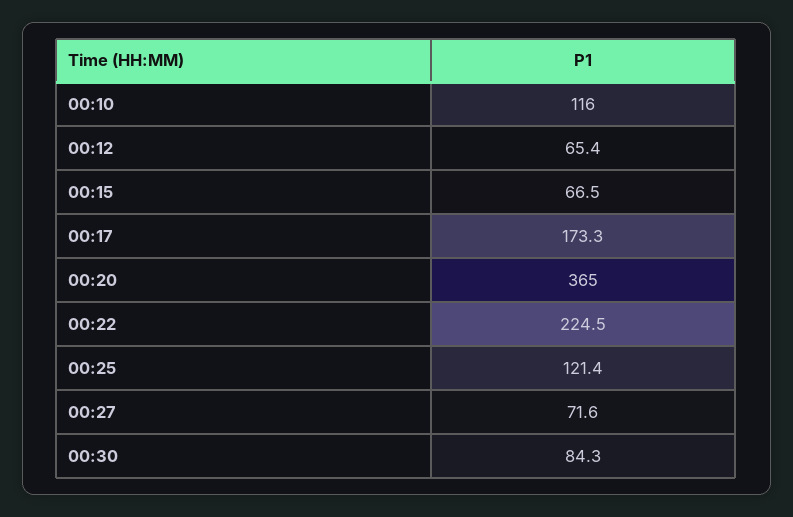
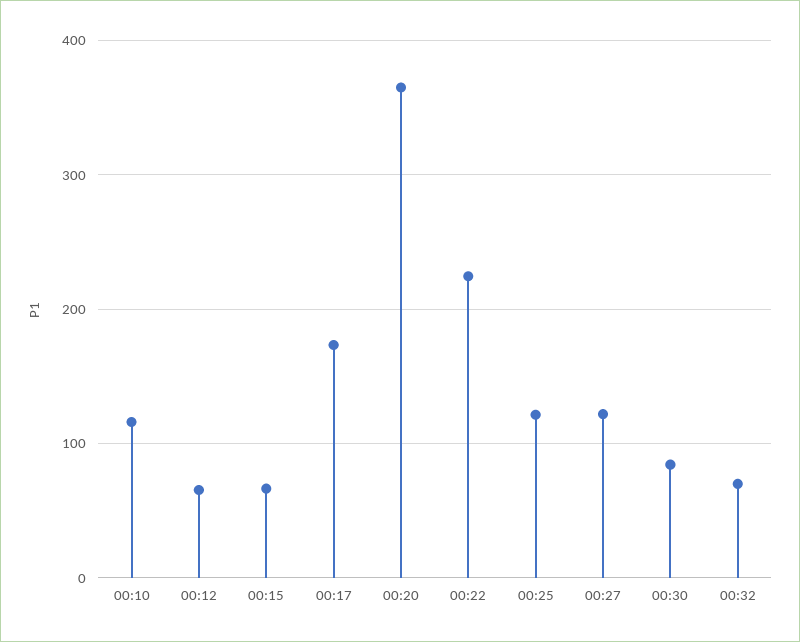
00:27: 71.6 -> 120
00:32: none -> 70

